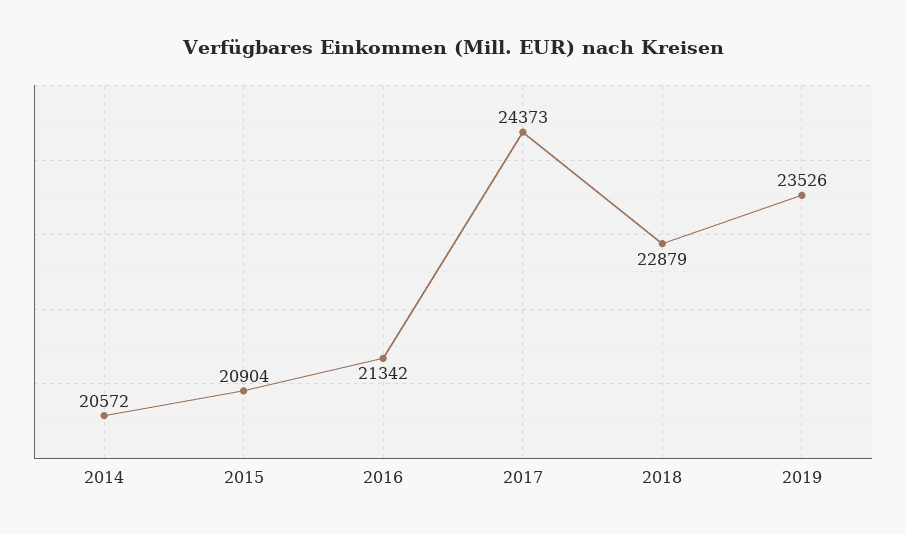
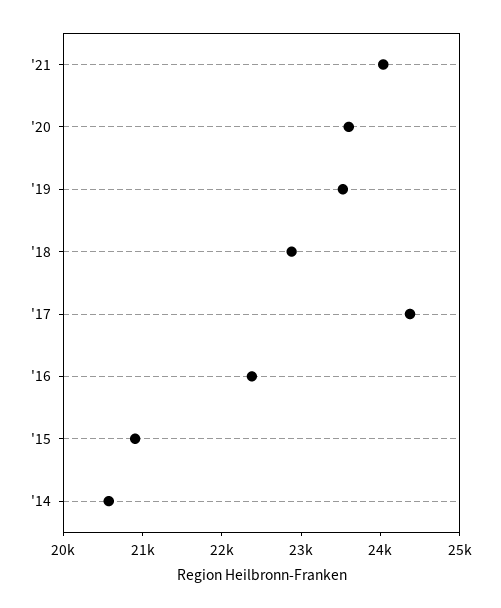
2016: 21342 -> 22400
'21: none -> 24000
'20: none -> 23600

